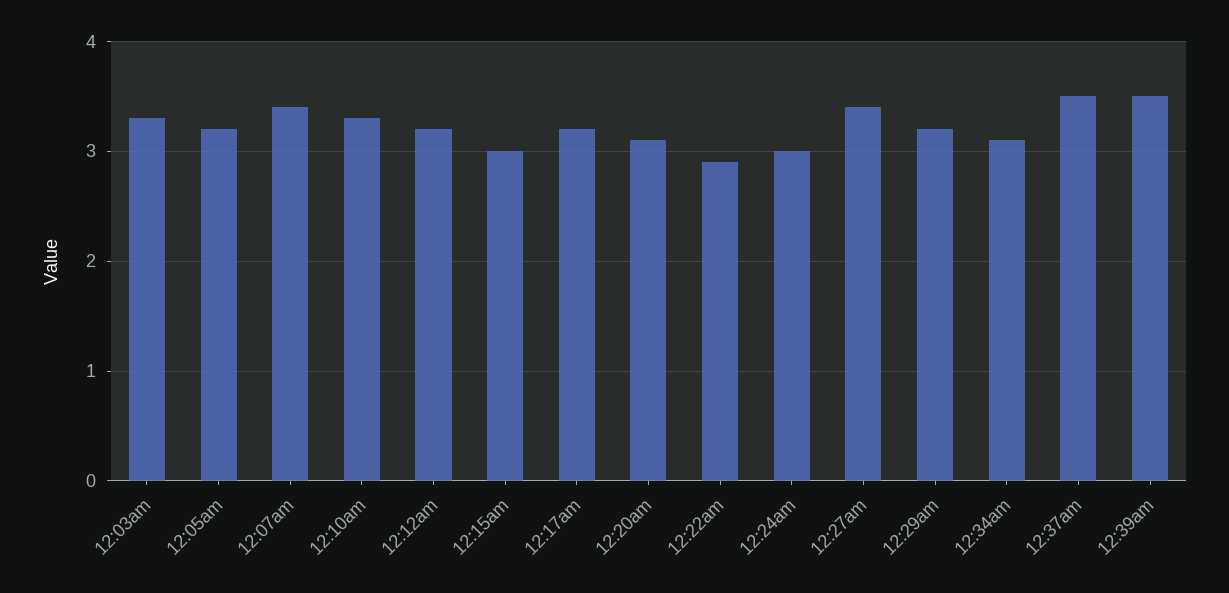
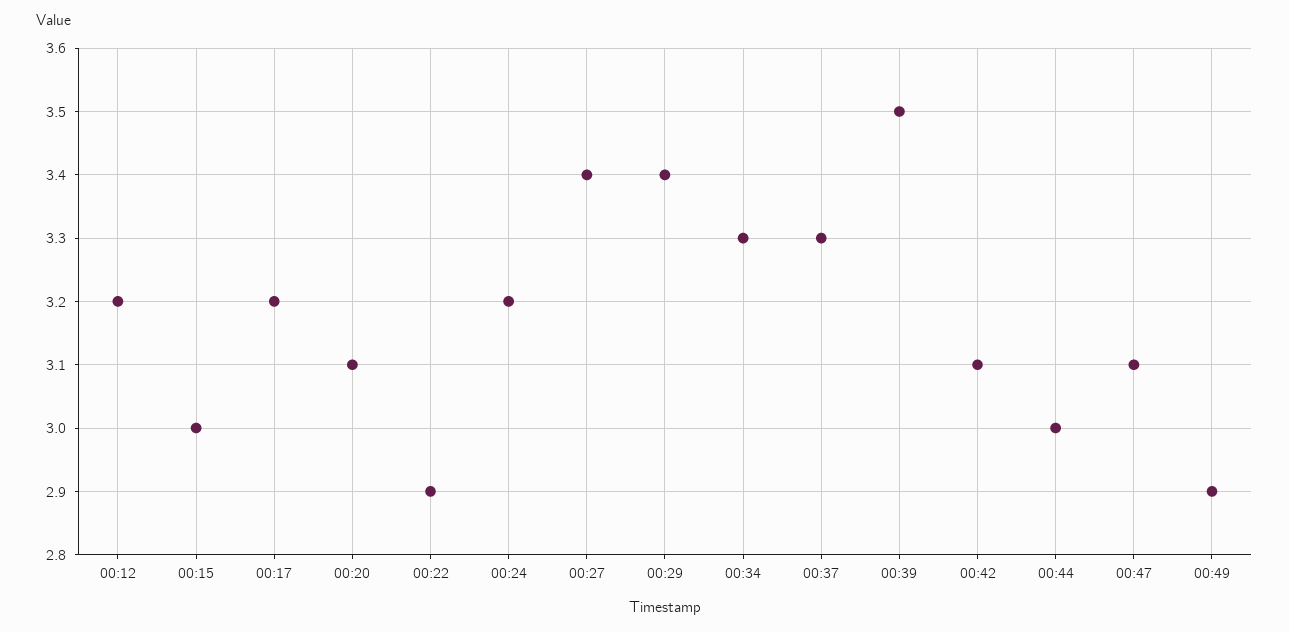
12:03am: 3.3 -> none
12:05am: 3.2 -> none
12:07am: 3.4 -> none
12:10am: 3.3 -> none
12:24am: 3 -> 3.2
12:29am: 3.2 -> 3.4
12:34am: 3.1 -> 3.3
12:37am: 3.5 -> 3.3
00:42: none -> 3.1
00:44: none -> 3
00:47: none -> 3.1
00:49: none -> 2.9

